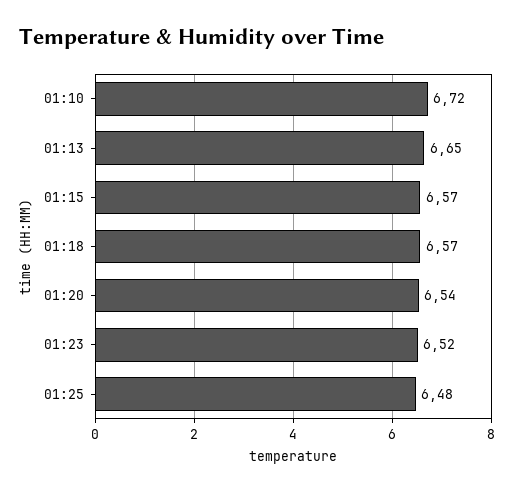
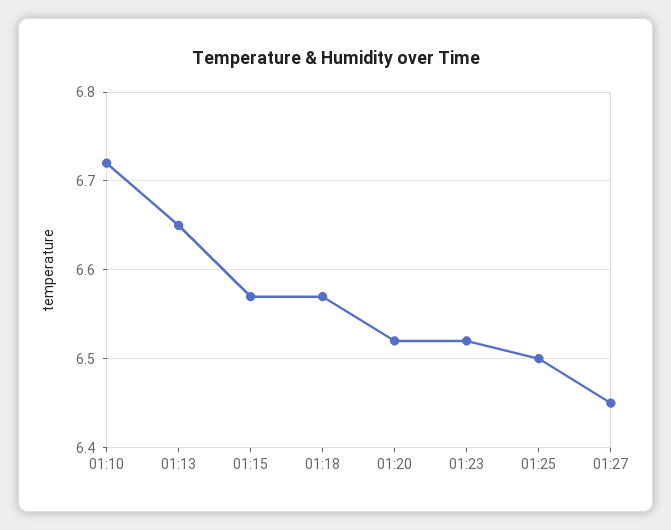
01:20: 6.54 -> 6.52
01:25: 6.48 -> 6.5
01:27: none -> 6.45

